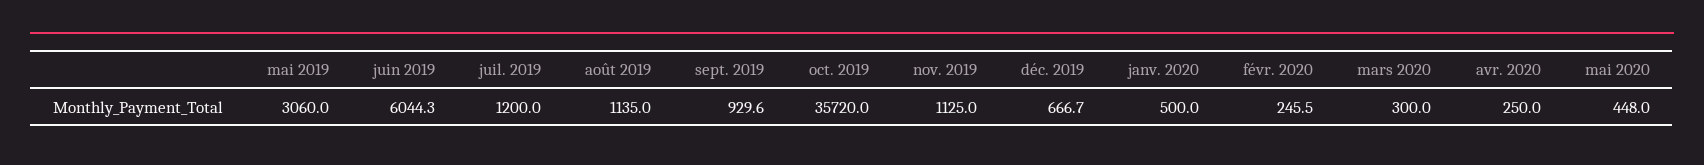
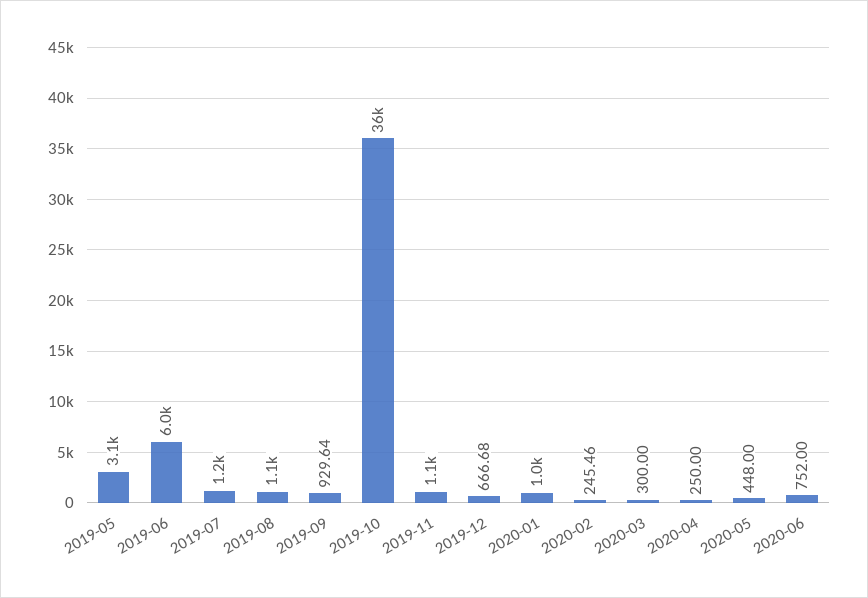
janv. 2020: 500 -> 1000
2020-06: none -> 752

